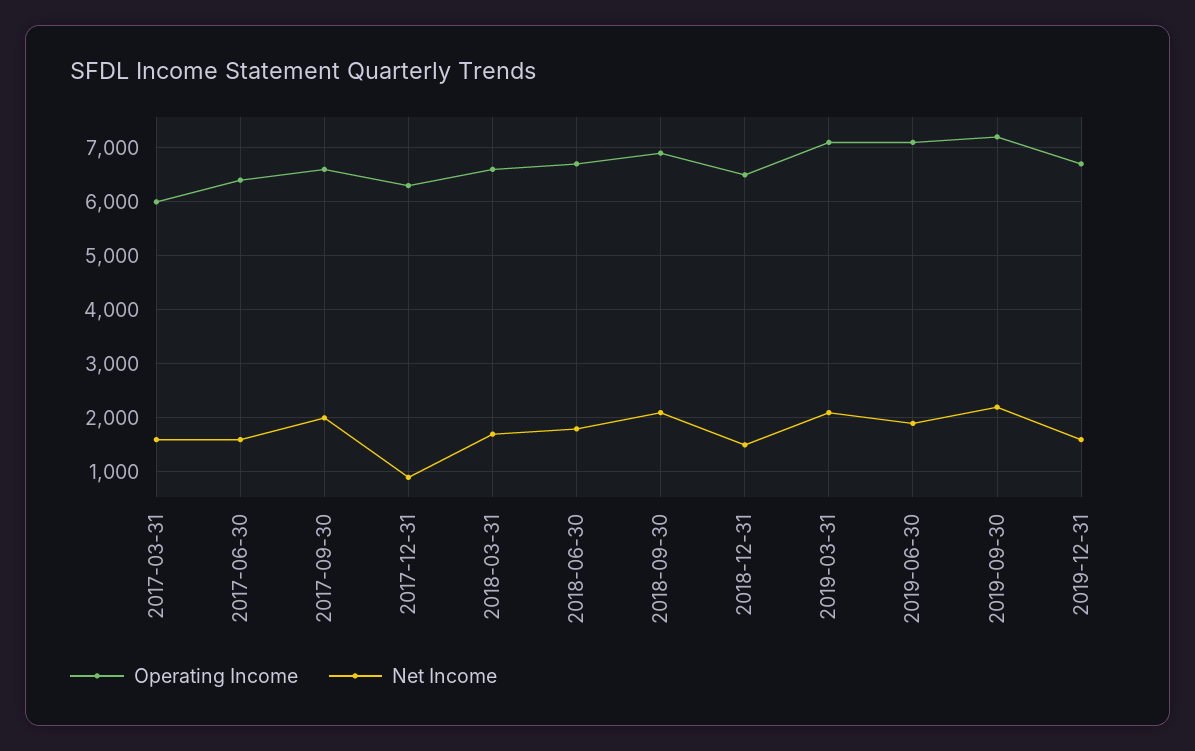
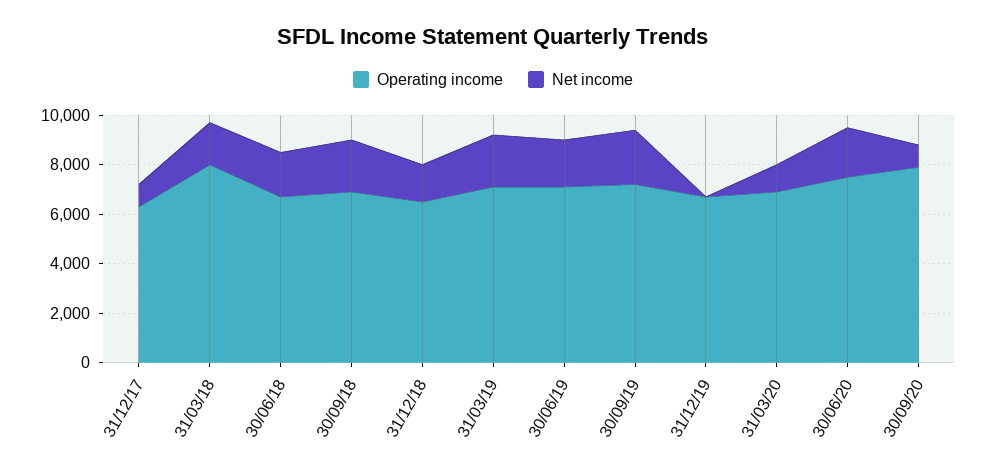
Operating Income, 2017-03-31: 6000 -> none
Net Income, 2017-03-31: 1600 -> none
Operating Income, 2017-06-30: 6400 -> none
Net Income, 2017-06-30: 1600 -> none
Operating Income, 2017-09-30: 6600 -> none
Net Income, 2017-09-30: 2000 -> none
Operating Income, 2018-03-31: 6600 -> 8000
Net Income, 2019-12-31: 1600 -> 0
Operating Income, 31/03/20: none -> 7000
Net Income, 31/03/20: none -> 1000
Operating Income, 30/06/20: none -> 7500
Net Income, 30/06/20: none -> 2000
Operating Income, 30/09/20: none -> 8000
Net Income, 30/09/20: none -> 1000

